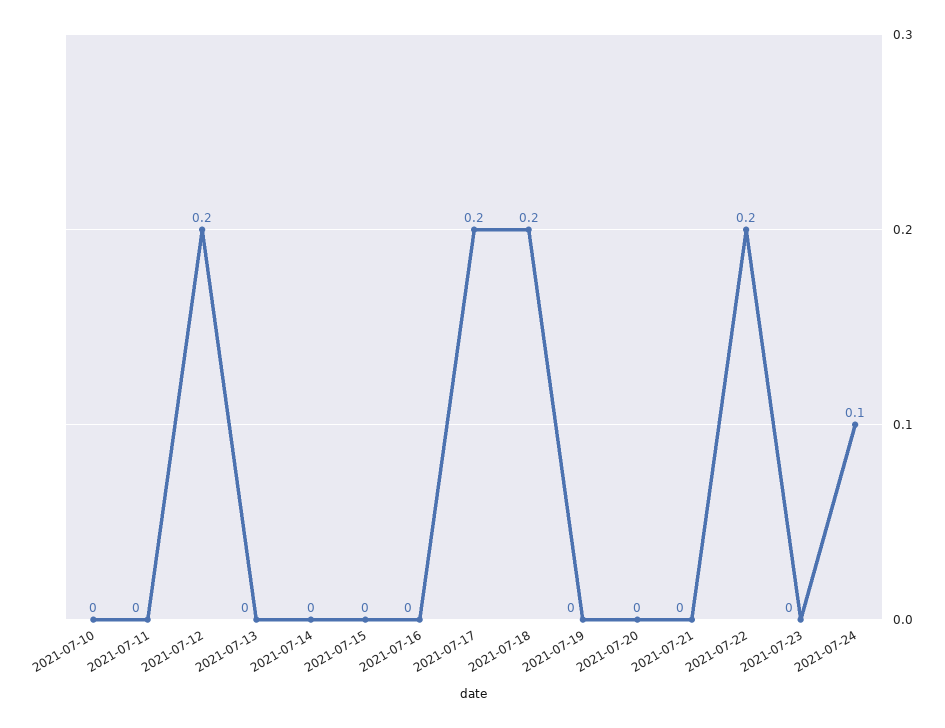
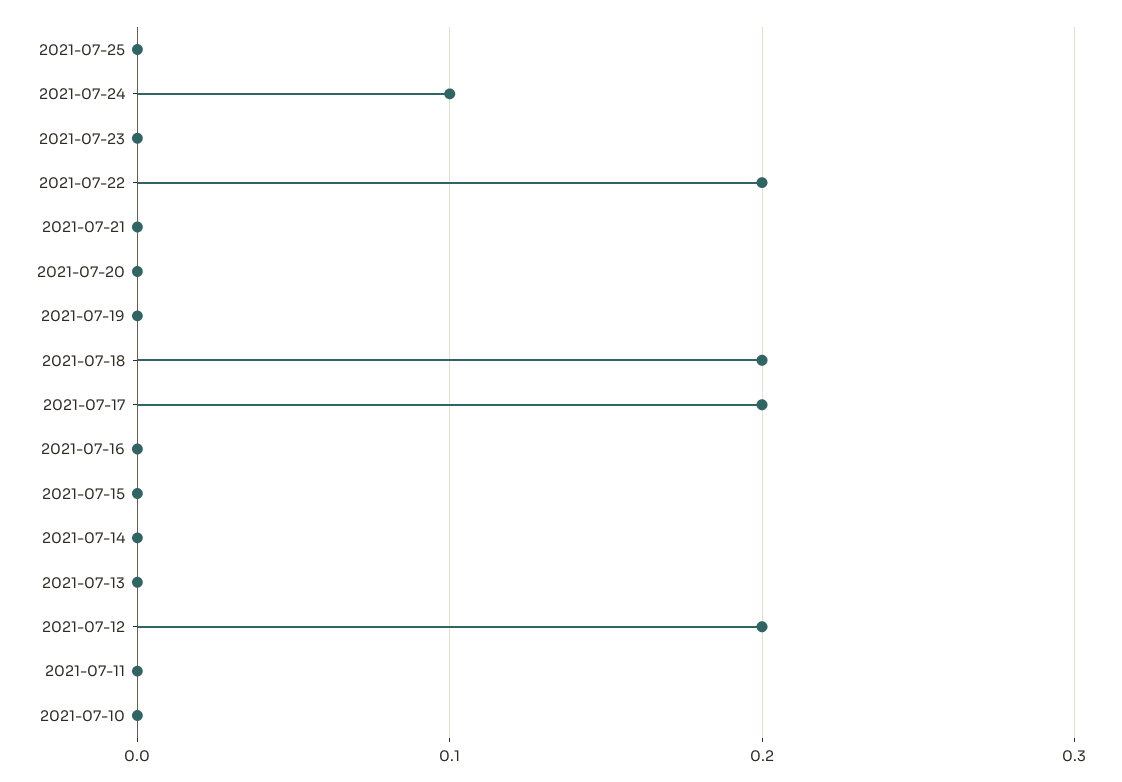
2021-07-25: none -> 0

